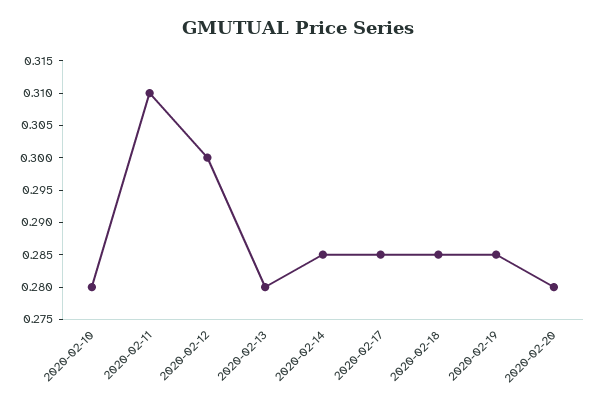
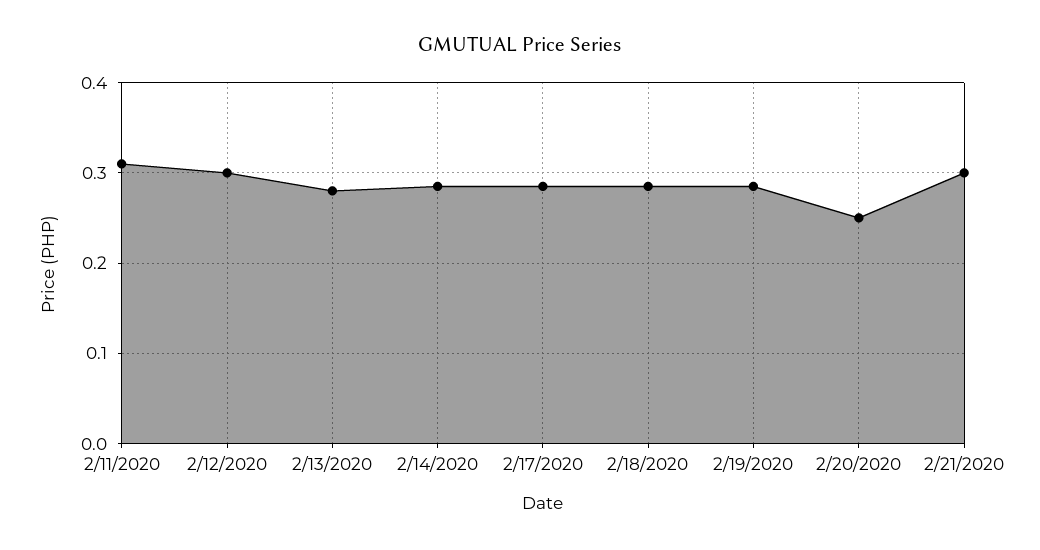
2020-02-10: 0.28 -> none
2020-02-20: 0.28 -> 0.25
2/21/2020: none -> 0.3

